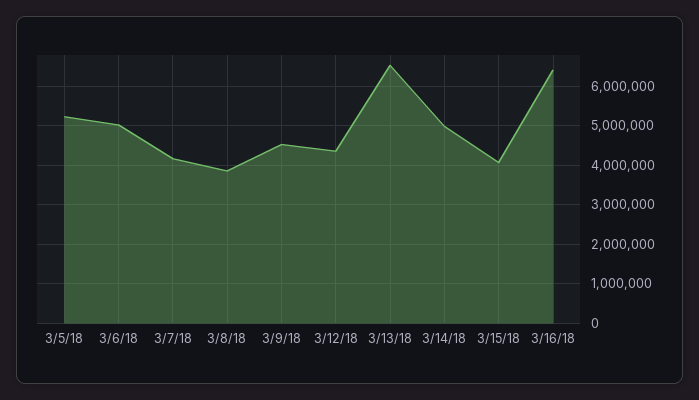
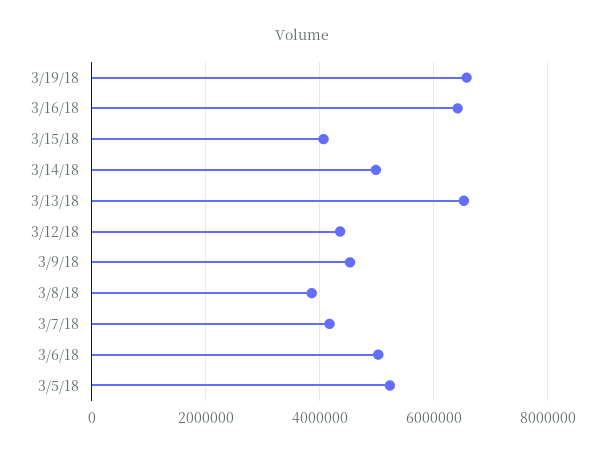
3/19/18: none -> 6600000

